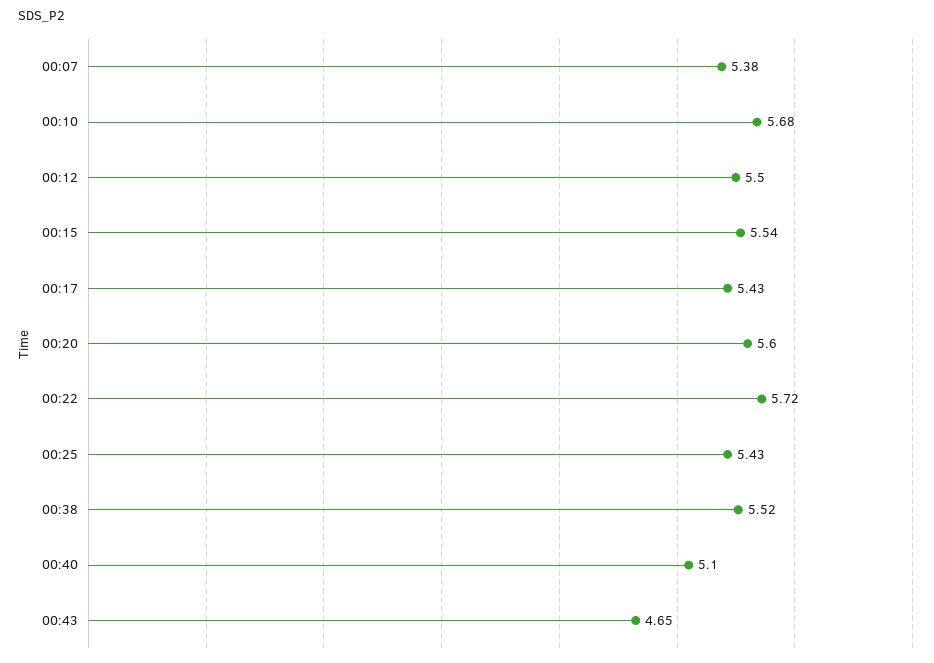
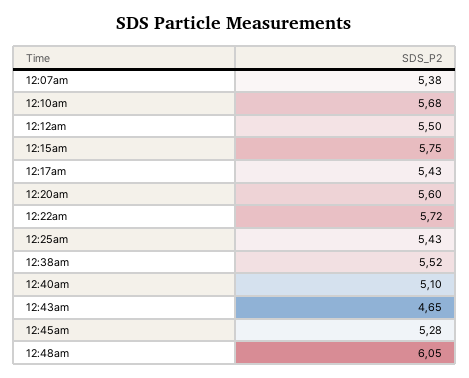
00:15: 5.54 -> 5.75
12:45am: none -> 5.28
12:48am: none -> 6.05

